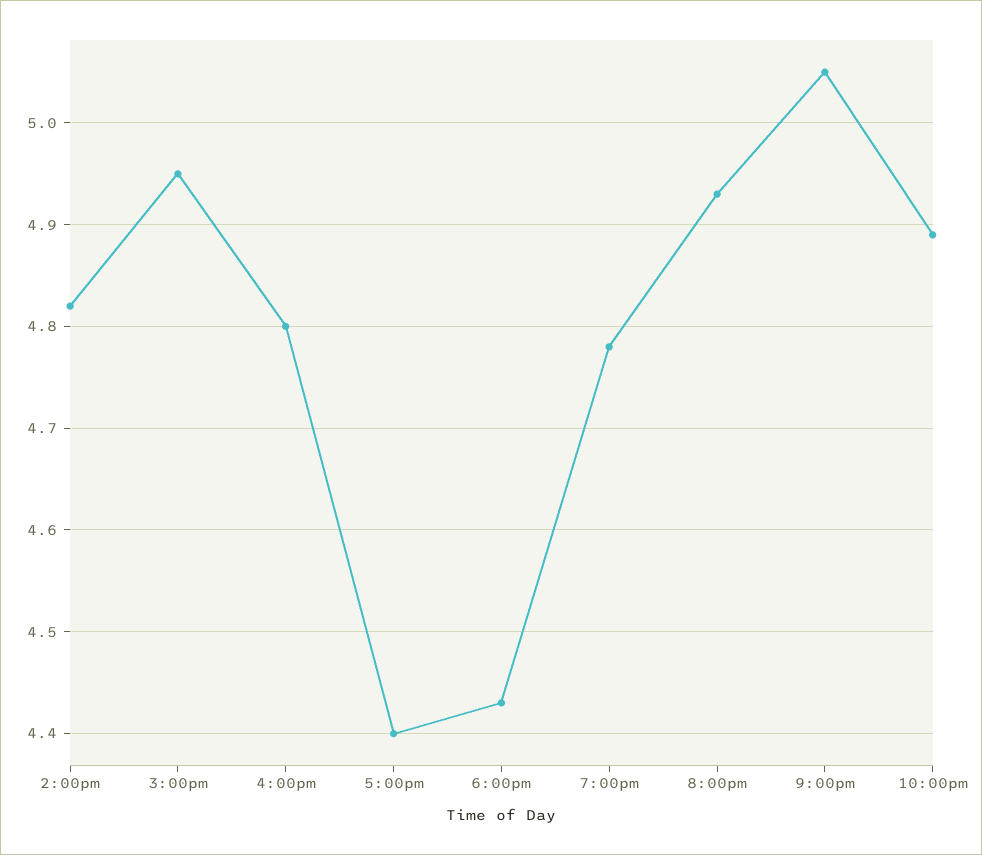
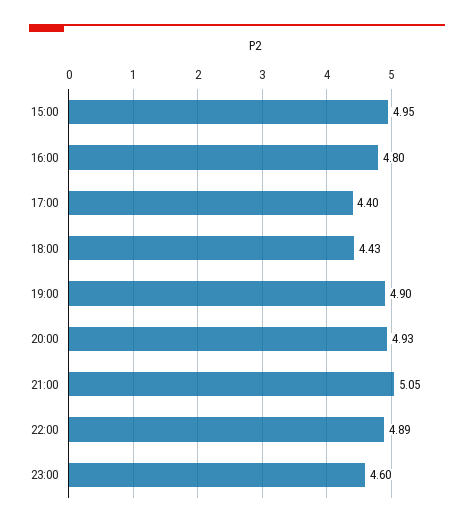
2:00pm: 4.82 -> none
7:00pm: 4.78 -> 4.9
23:00: none -> 4.6

